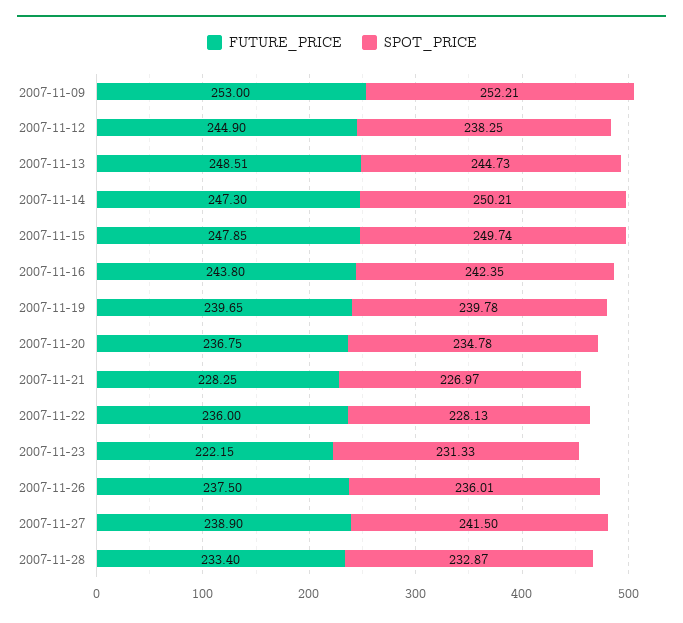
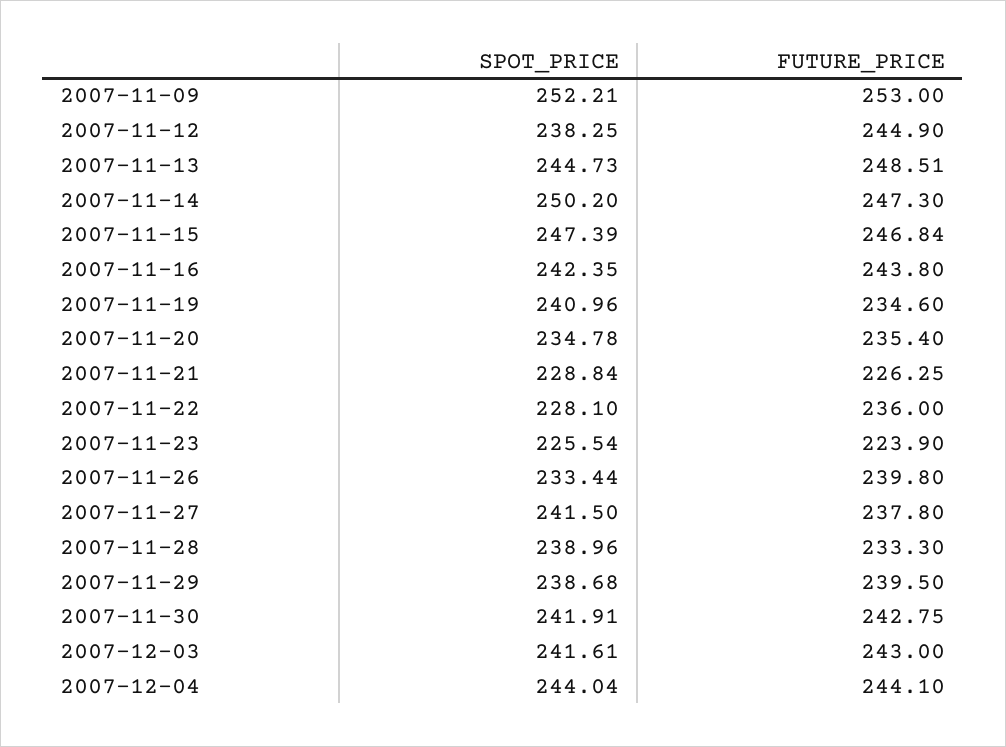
SPOT_PRICE, 2007-11-14: 250.21 -> 250.2
FUTURE_PRICE, 2007-11-15: 247.85 -> 246.84
SPOT_PRICE, 2007-11-15: 249.74 -> 247.39
FUTURE_PRICE, 2007-11-19: 239.65 -> 234.6
SPOT_PRICE, 2007-11-19: 239.78 -> 240.96
FUTURE_PRICE, 2007-11-20: 236.75 -> 235.4
FUTURE_PRICE, 2007-11-21: 228.25 -> 226.25
SPOT_PRICE, 2007-11-21: 226.97 -> 228.84
SPOT_PRICE, 2007-11-22: 228.13 -> 228.1
FUTURE_PRICE, 2007-11-23: 222.15 -> 223.9
SPOT_PRICE, 2007-11-23: 231.33 -> 225.54
FUTURE_PRICE, 2007-11-26: 237.5 -> 239.8
SPOT_PRICE, 2007-11-26: 236.01 -> 233.44
FUTURE_PRICE, 2007-11-27: 238.9 -> 237.8
FUTURE_PRICE, 2007-11-28: 233.4 -> 233.3
SPOT_PRICE, 2007-11-28: 232.87 -> 238.96
SPOT_PRICE, 2007-11-29: none -> 238.68
FUTURE_PRICE, 2007-11-29: none -> 239.5
SPOT_PRICE, 2007-11-30: none -> 241.91
FUTURE_PRICE, 2007-11-30: none -> 242.75
SPOT_PRICE, 2007-12-03: none -> 241.61
FUTURE_PRICE, 2007-12-03: none -> 243
SPOT_PRICE, 2007-12-04: none -> 244.04
FUTURE_PRICE, 2007-12-04: none -> 244.1

